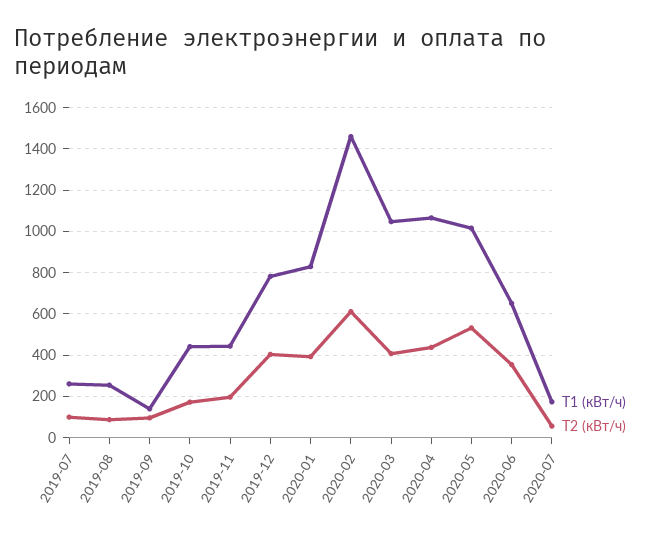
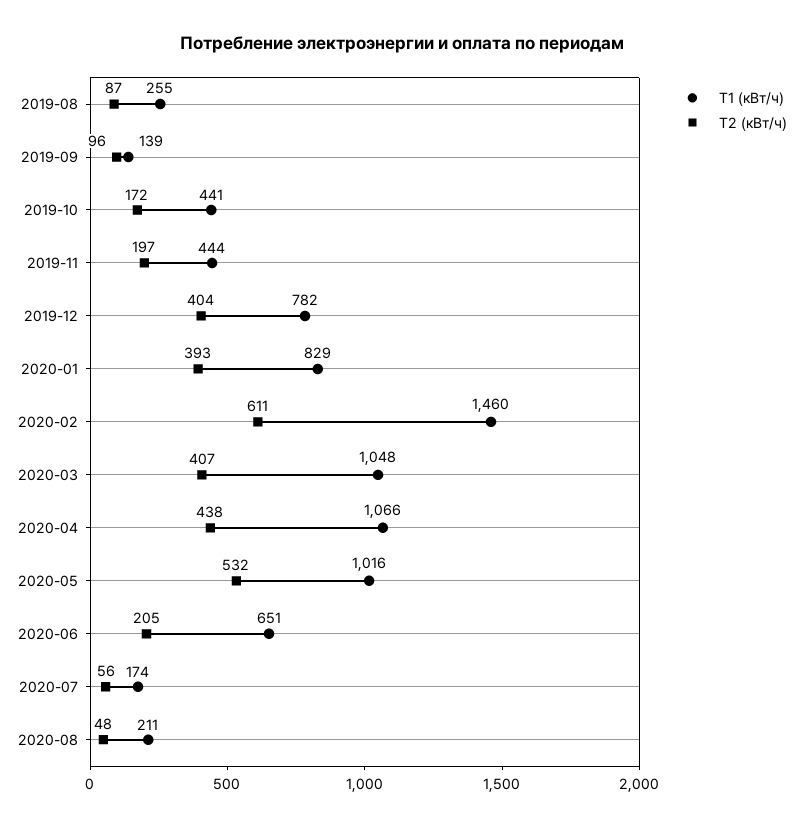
Т1 (кВт/ч), 2019-07: 250 -> none
Т2 (кВт/ч), 2019-07: 100 -> none
Т2 (кВт/ч), 2020-06: 350 -> 205
Т1 (кВт/ч), 2020-08: none -> 211
Т2 (кВт/ч), 2020-08: none -> 48

